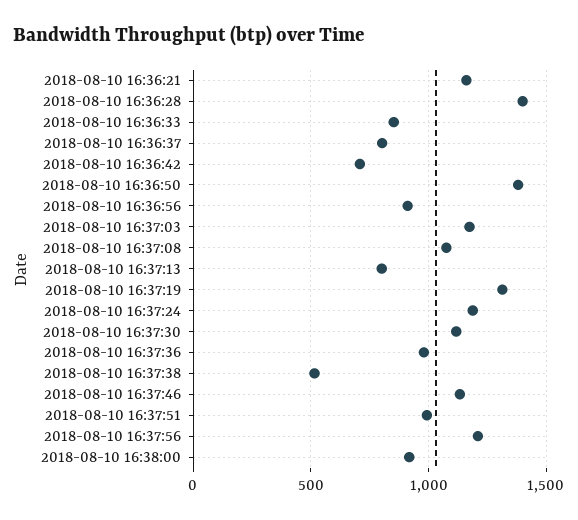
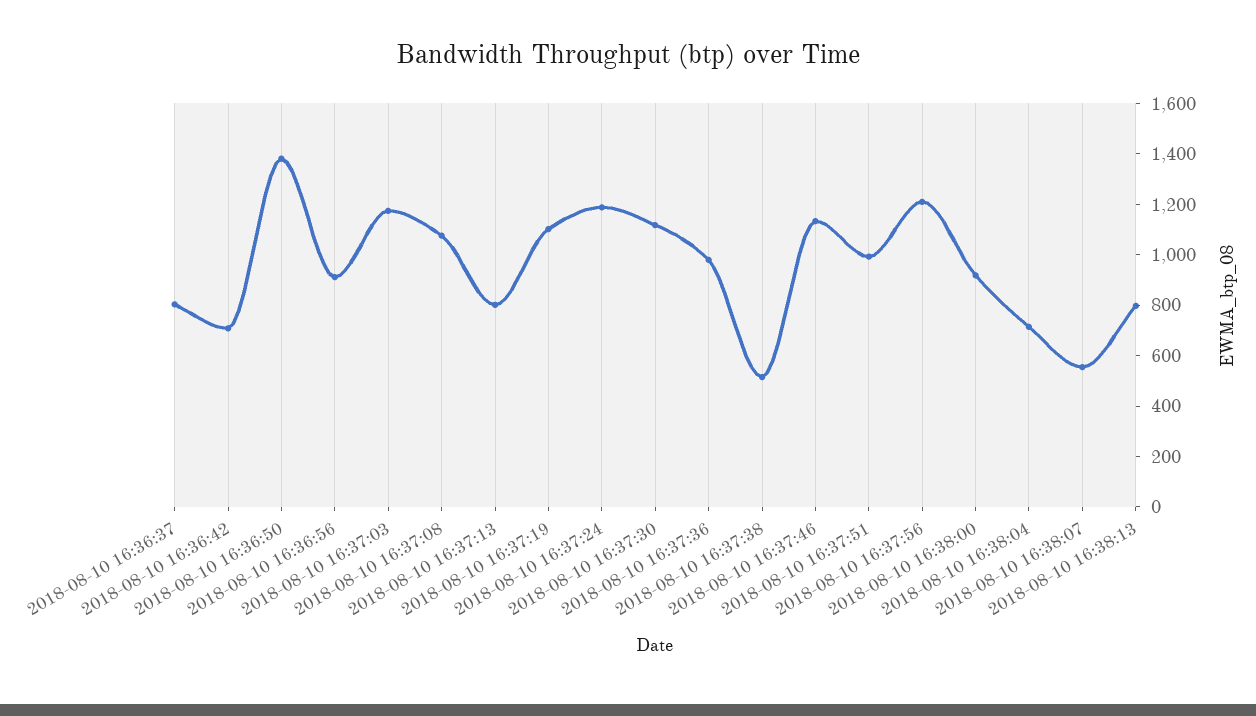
2018-08-10 16:36:21: 1150 -> none
2018-08-10 16:36:28: 1400 -> none
2018-08-10 16:36:33: 850 -> none
2018-08-10 16:37:19: 1300 -> 1100
2018-08-10 16:38:04: none -> 700
2018-08-10 16:38:07: none -> 550
2018-08-10 16:38:13: none -> 800

